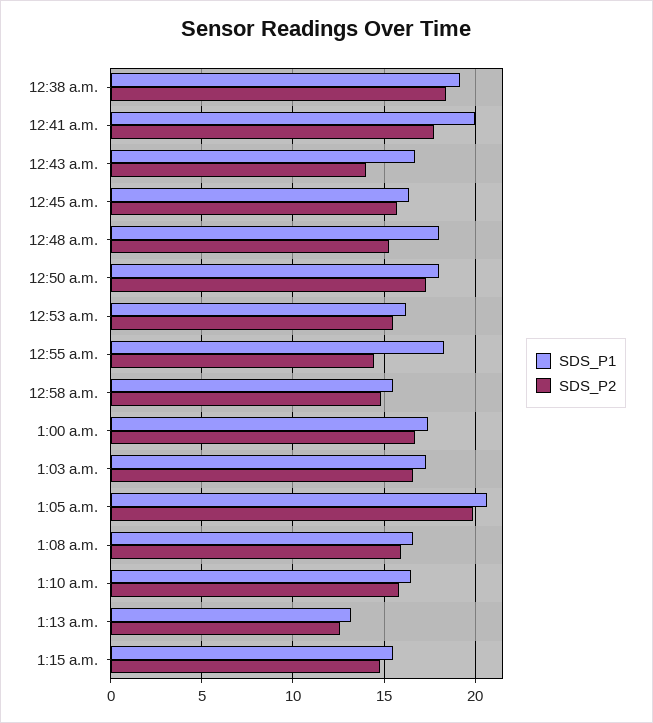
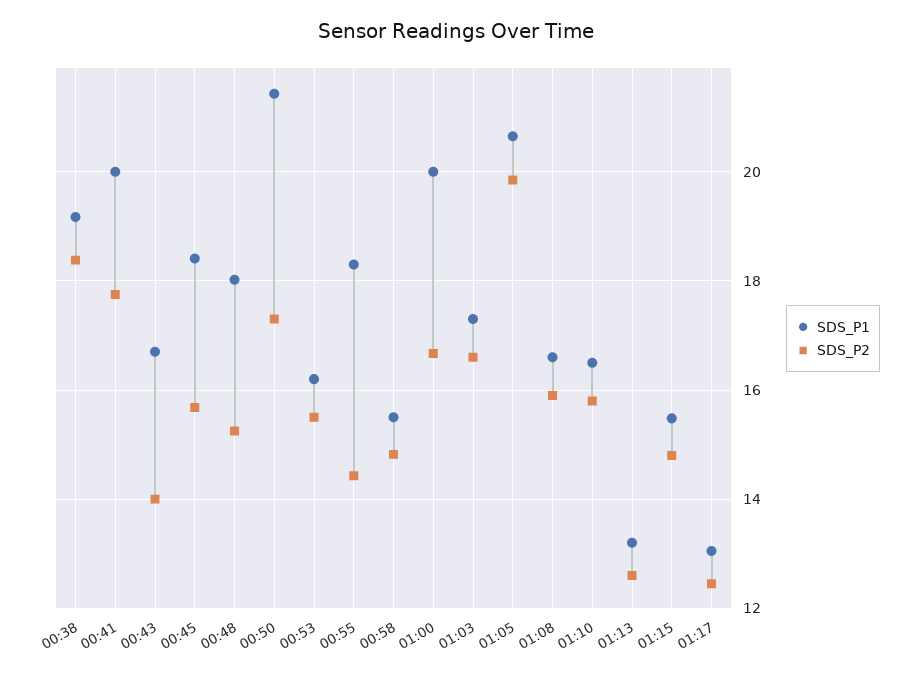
SDS_P1, 12:45 a.m.: 16.5 -> 18.4
SDS_P1, 12:50 a.m.: 18 -> 21.4
SDS_P1, 1:00 a.m.: 17.5 -> 20
SDS_P1, 01:17: none -> 13
SDS_P2, 01:17: none -> 12.4

